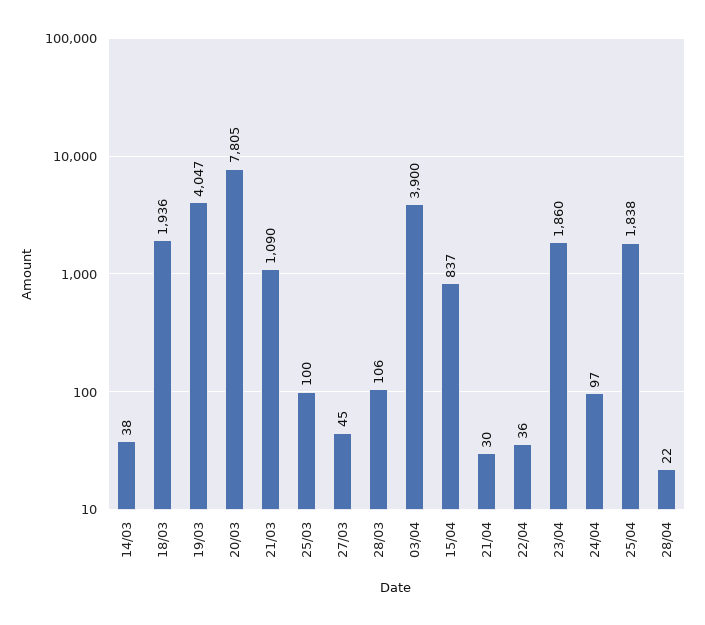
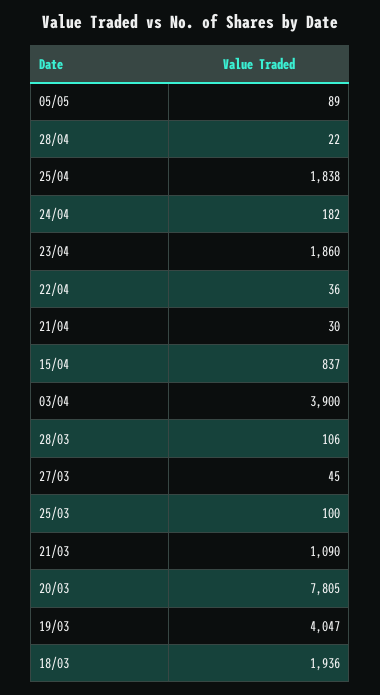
14/03: 38 -> none
24/04: 97 -> 182
05/05: none -> 89

